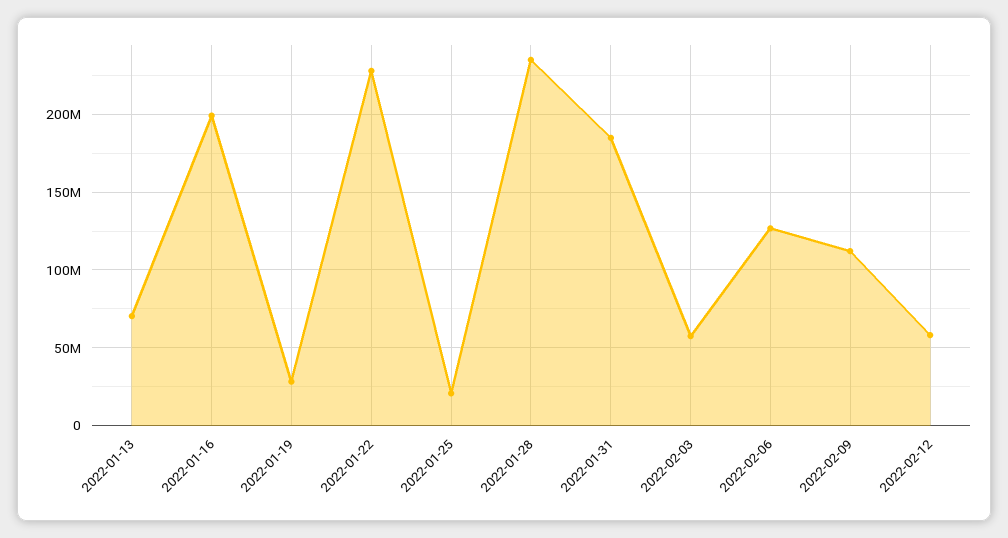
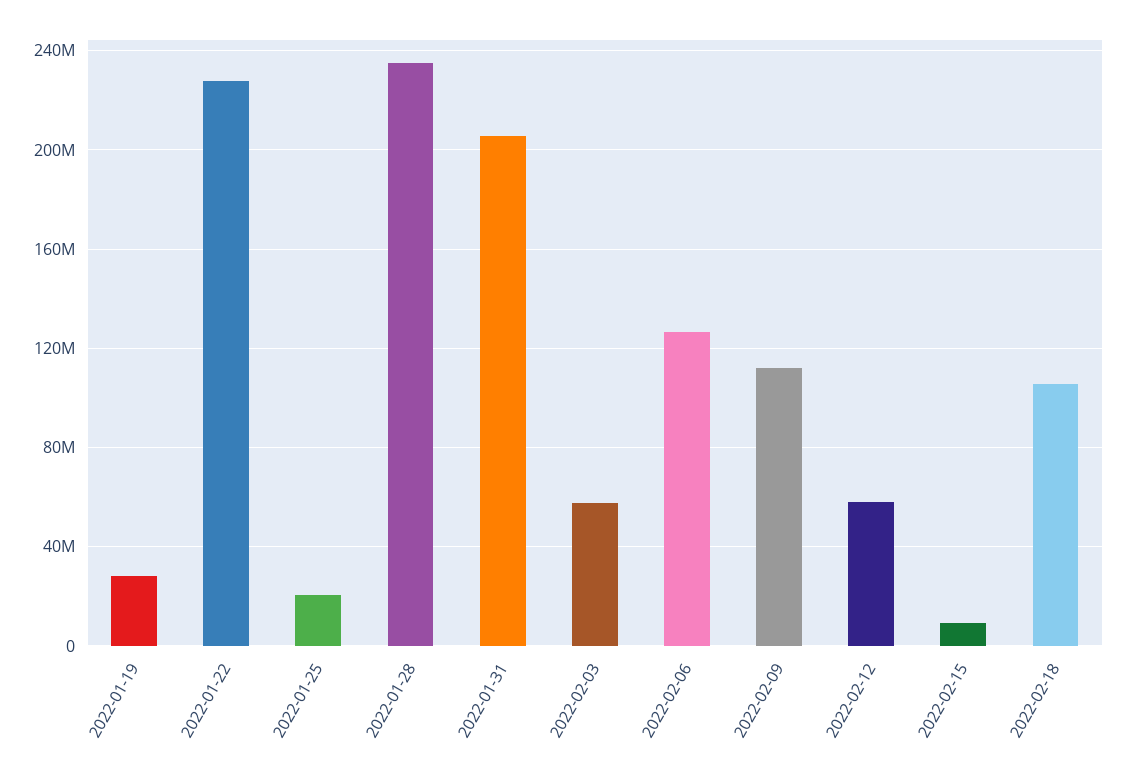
2022-01-13: 70000000 -> none
2022-01-16: 200000000 -> none
2022-01-31: 185000000 -> 205000000
2022-02-15: none -> 10000000
2022-02-18: none -> 105000000

